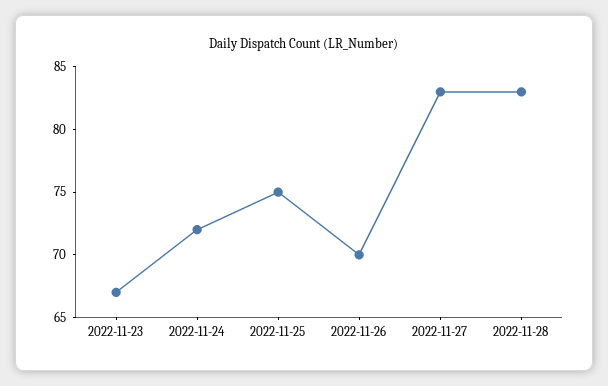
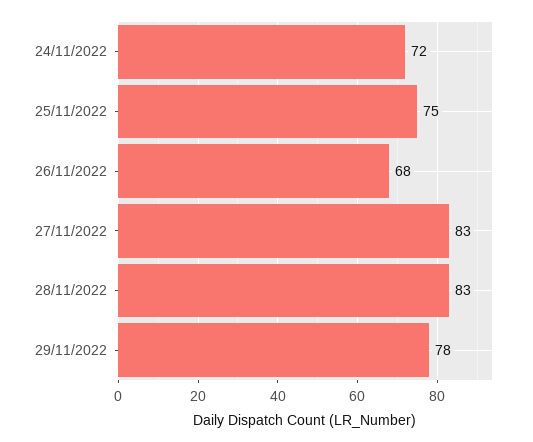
2022-11-23: 67 -> none
2022-11-26: 70 -> 68
29/11/2022: none -> 78

